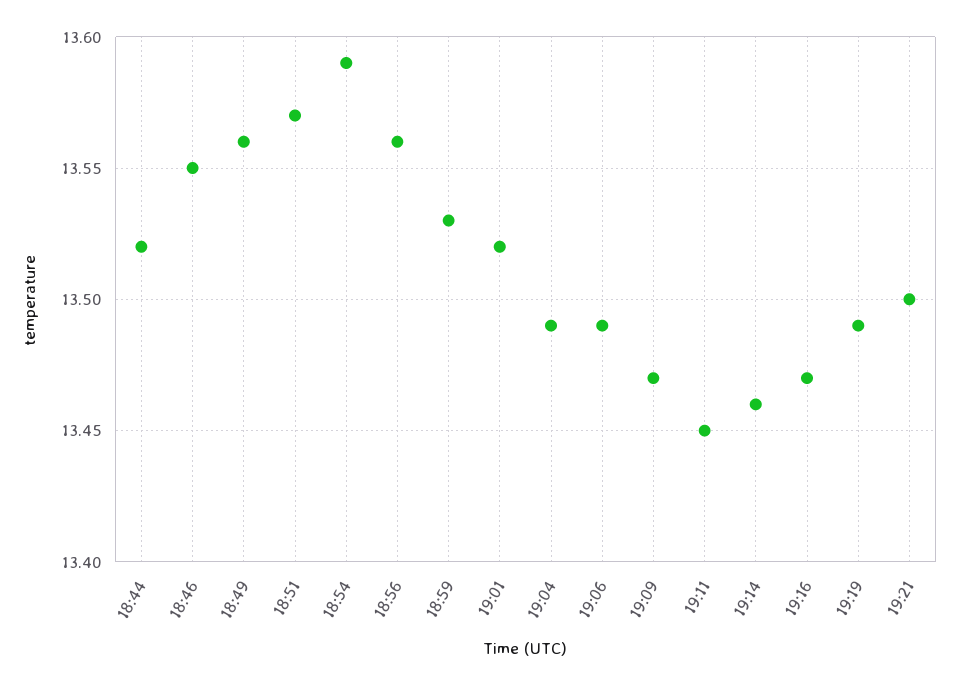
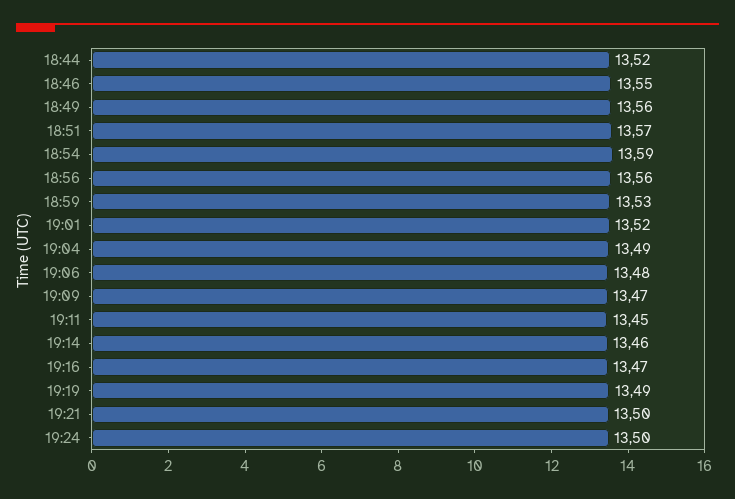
19:06: 13.49 -> 13.48
19:24: none -> 13.5

